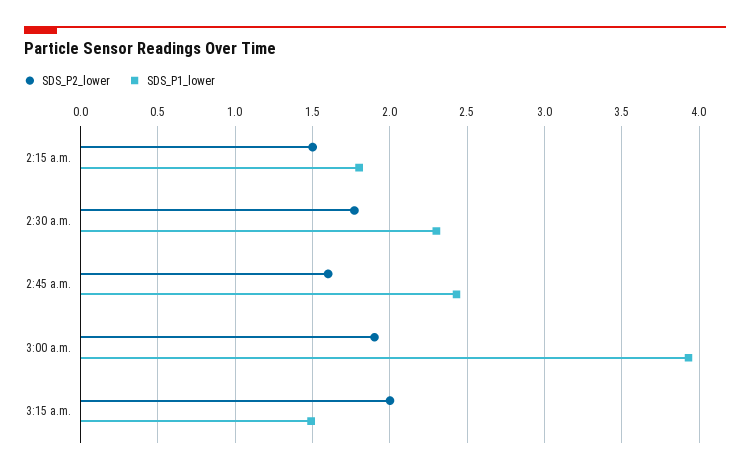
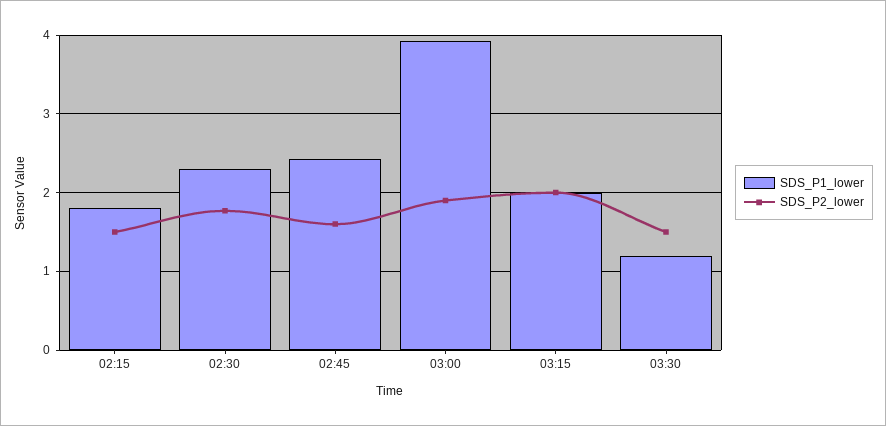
SDS_P1_lower, 3:15 a.m.: 1.5 -> 2
SDS_P1_lower, 03:30: none -> 1.2
SDS_P2_lower, 03:30: none -> 1.5

